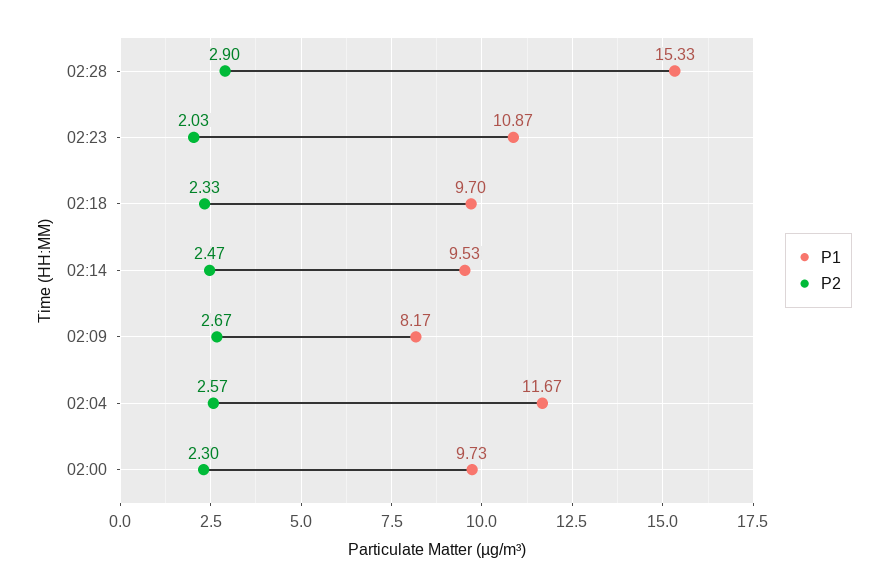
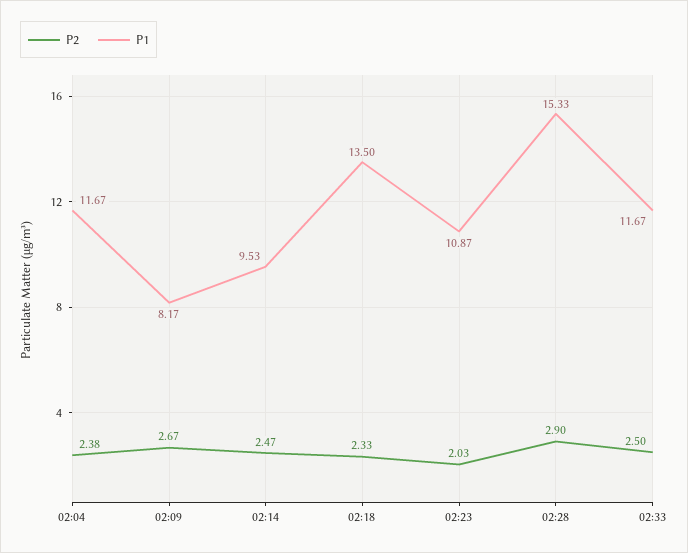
P1, 02:18: 9.7 -> 13.5
P2, 02:04: 2.57 -> 2.38
P1, 02:00: 9.73 -> none
P2, 02:00: 2.3 -> none
P2, 02:33: none -> 2.5
P1, 02:33: none -> 11.67

